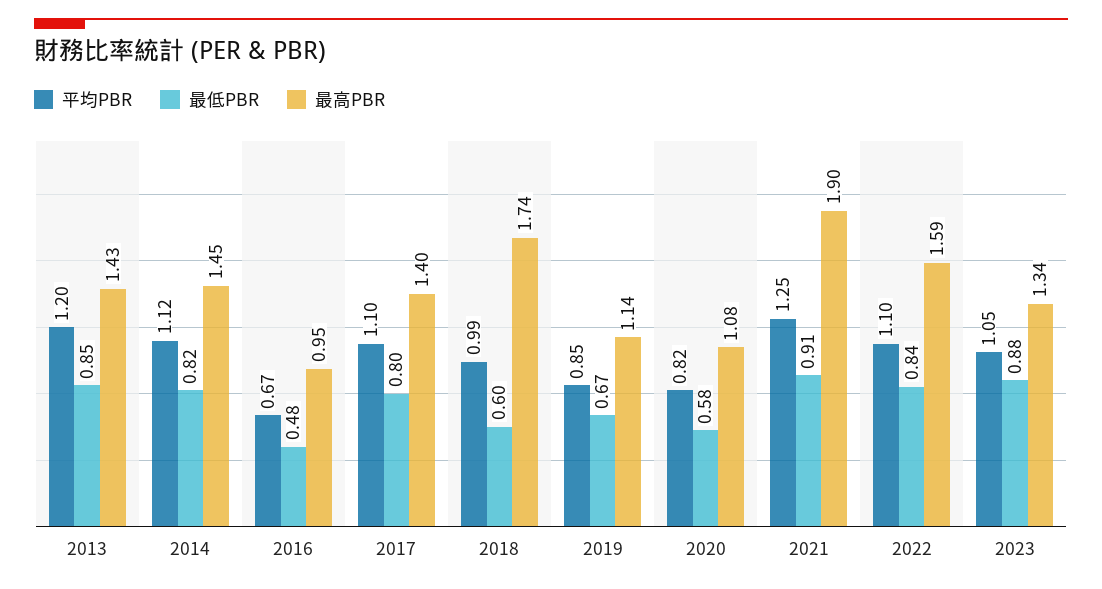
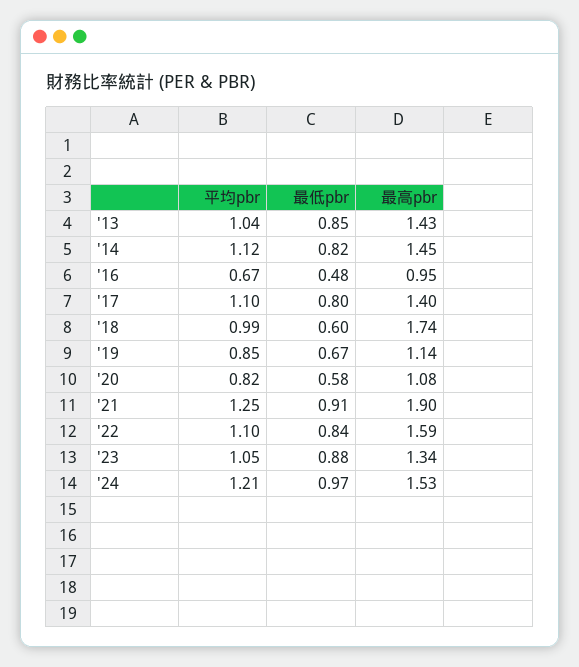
平均PBR, 2013: 1.2 -> 1.04
平均PBR, '24: none -> 1.21
最低PBR, '24: none -> 0.97
最高PBR, '24: none -> 1.53

